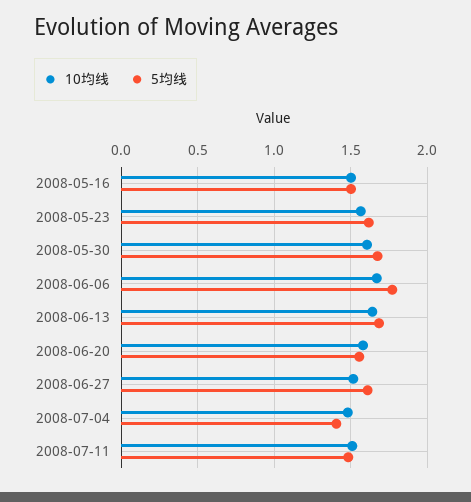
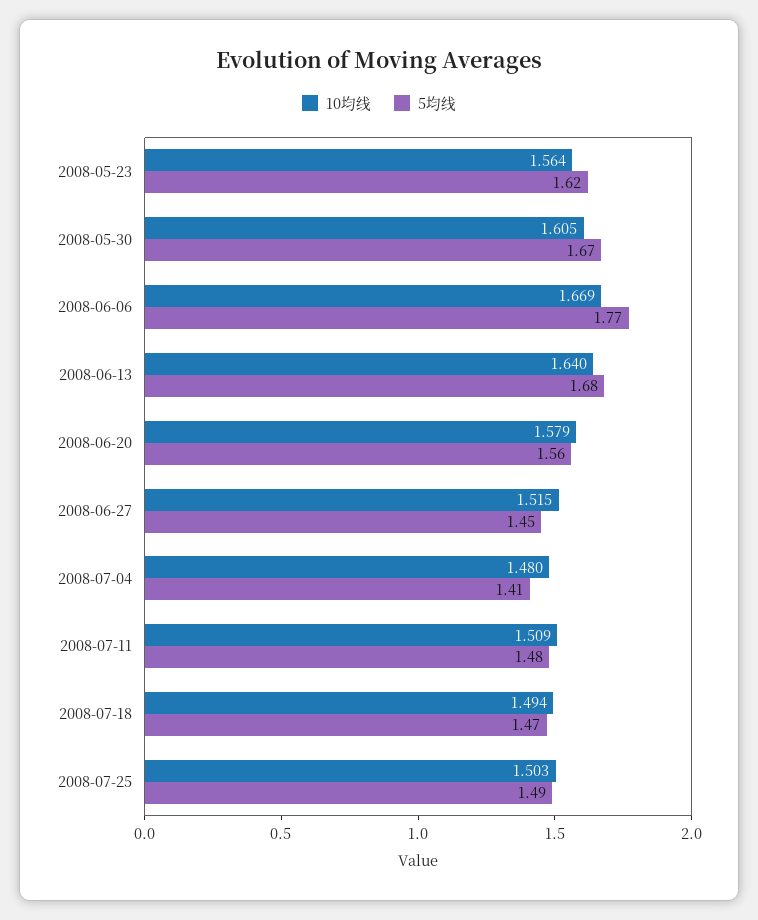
10均线, 2008-05-16: 1.5 -> none
5均线, 2008-05-16: 1.5 -> none
5均线, 2008-06-27: 1.6 -> 1.45
10均线, 2008-07-18: none -> 1.494
5均线, 2008-07-18: none -> 1.47
10均线, 2008-07-25: none -> 1.503
5均线, 2008-07-25: none -> 1.49

